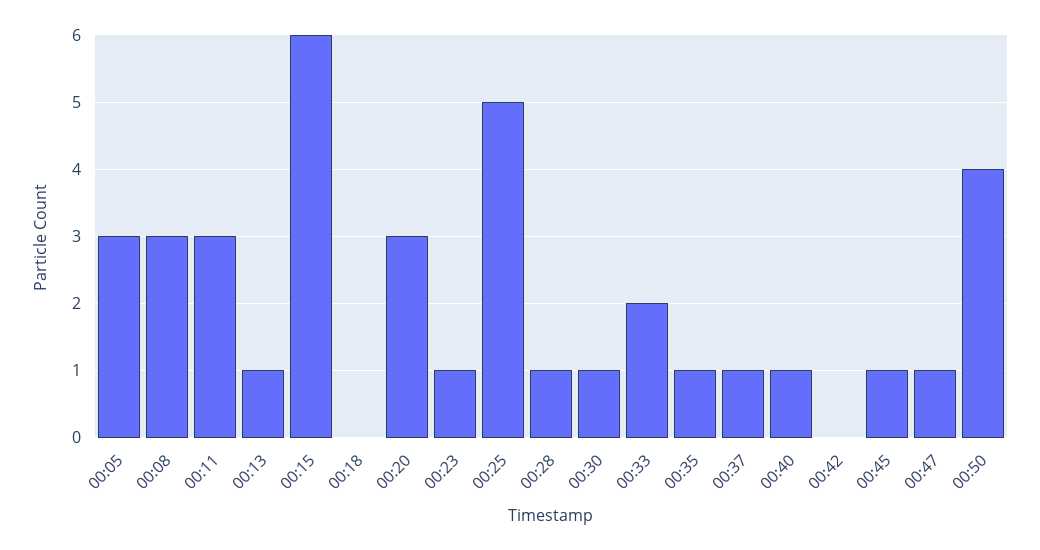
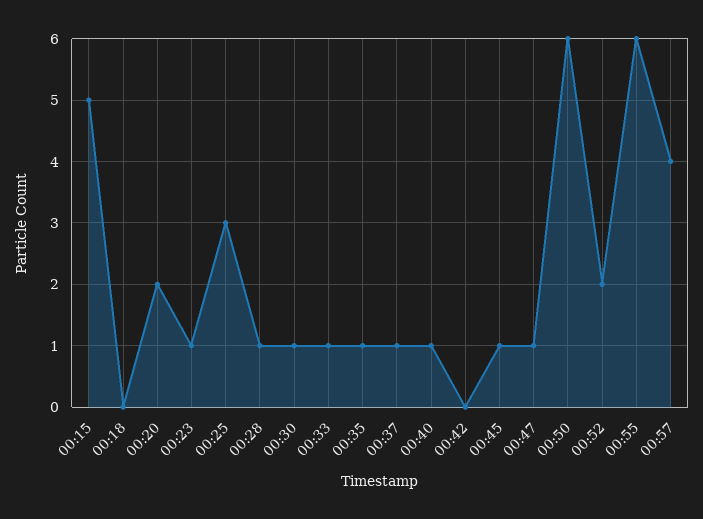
00:05: 3 -> none
00:08: 3 -> none
00:11: 3 -> none
00:13: 1 -> none
00:15: 6 -> 5
00:20: 3 -> 2
00:25: 5 -> 3
00:33: 2 -> 1
00:50: 4 -> 6
00:52: none -> 2
00:55: none -> 6
00:57: none -> 4

